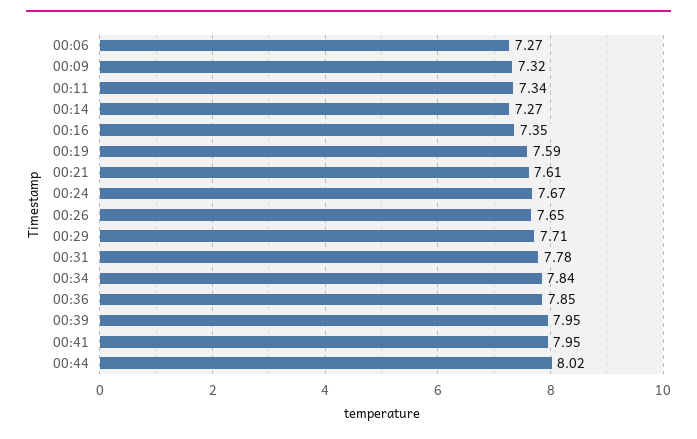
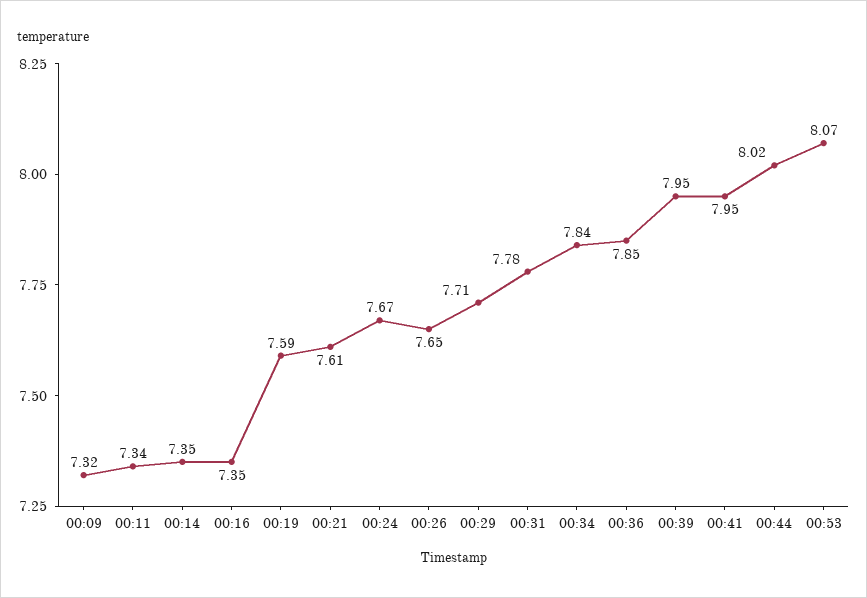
00:06: 7.27 -> none
00:14: 7.27 -> 7.35
00:53: none -> 8.07

